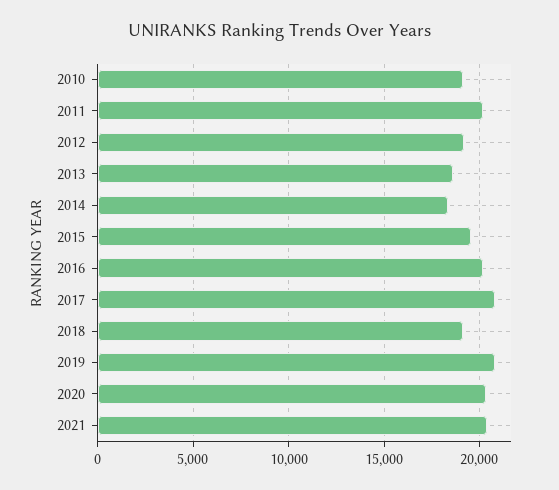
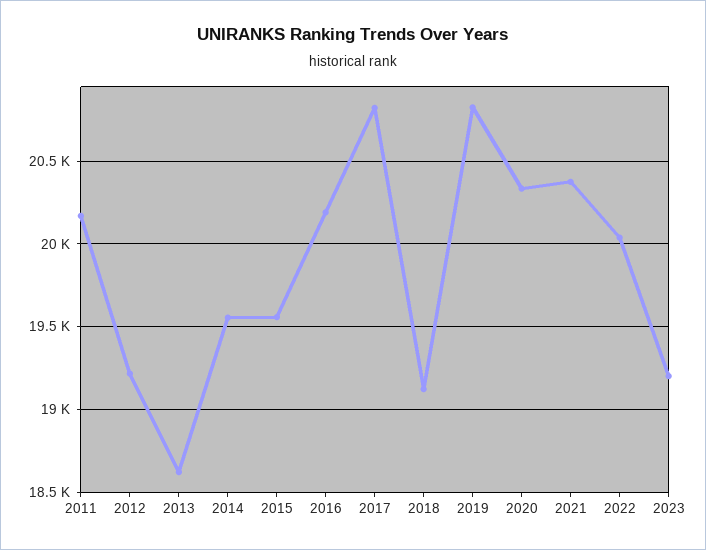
2010: 19000 -> none
2014: 18500 -> 19550
2022: none -> 20050
2023: none -> 19200

